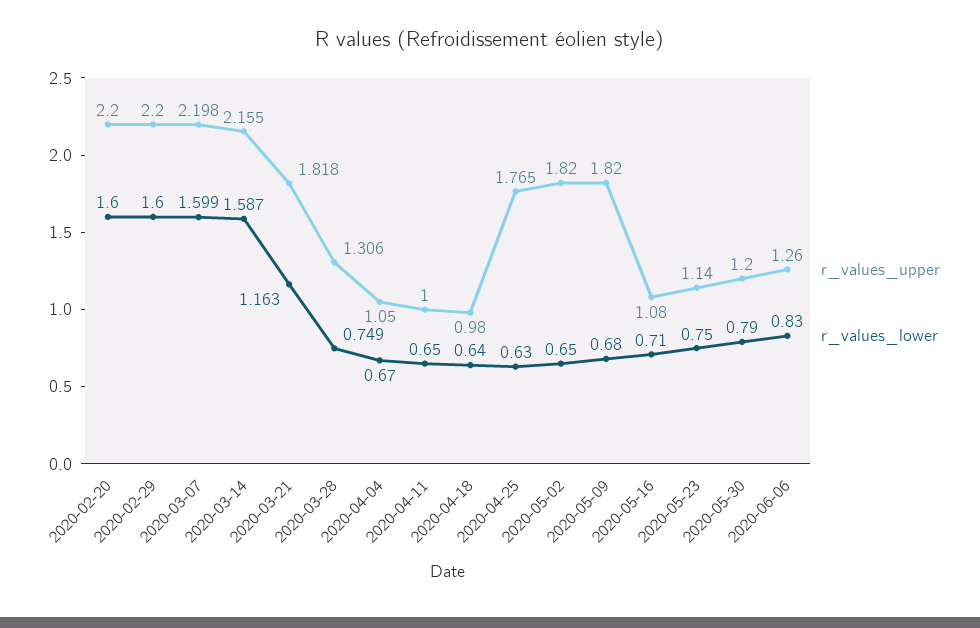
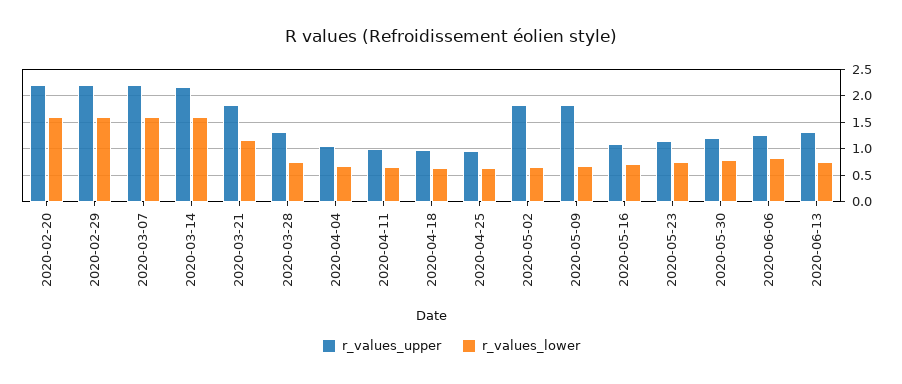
r_values_upper, 2020-04-25: 1.765 -> 1
r_values_upper, 2020-06-13: none -> 1.25
r_values_lower, 2020-06-13: none -> 0.75

